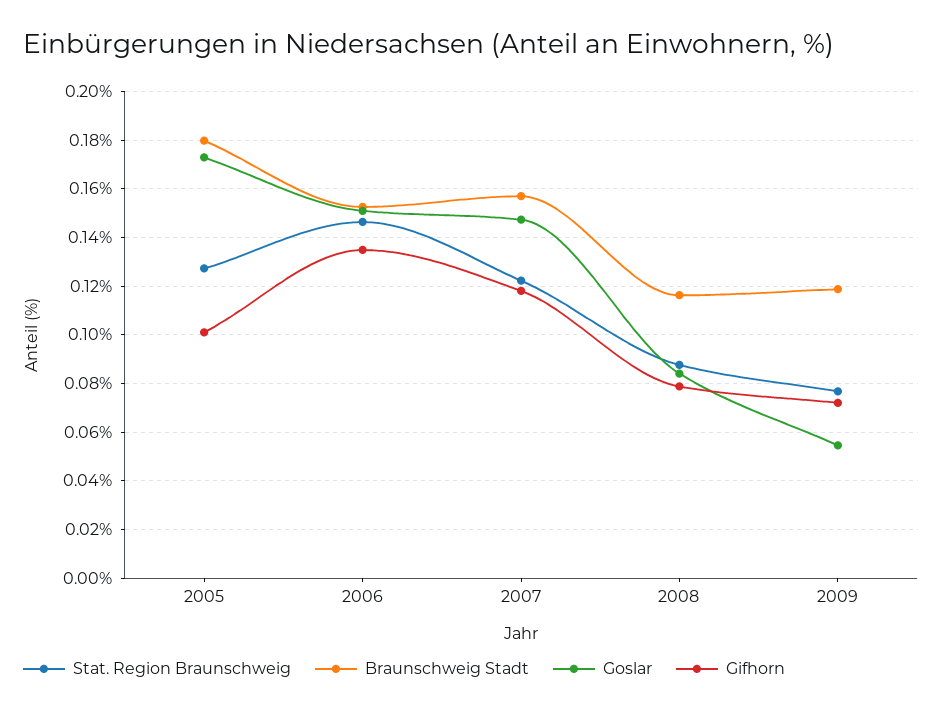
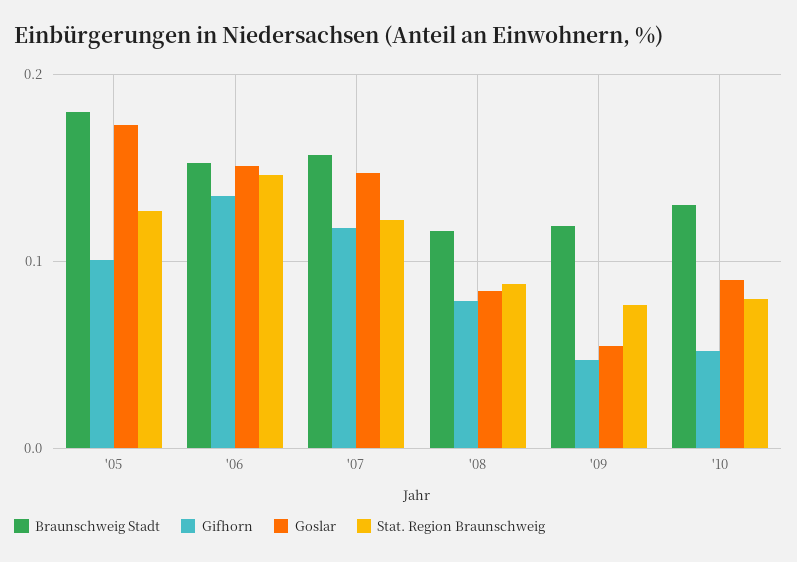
Gifhorn, 2009: 0.0725 -> 0.05
Braunschweig Stadt, '10: none -> 0.13
Gifhorn, '10: none -> 0.05
Goslar, '10: none -> 0.09
Stat. Region Braunschweig, '10: none -> 0.08

